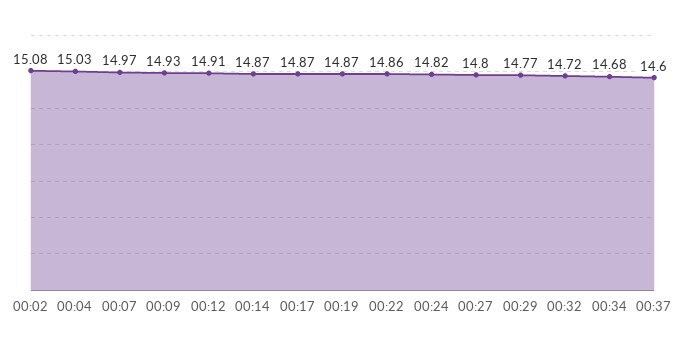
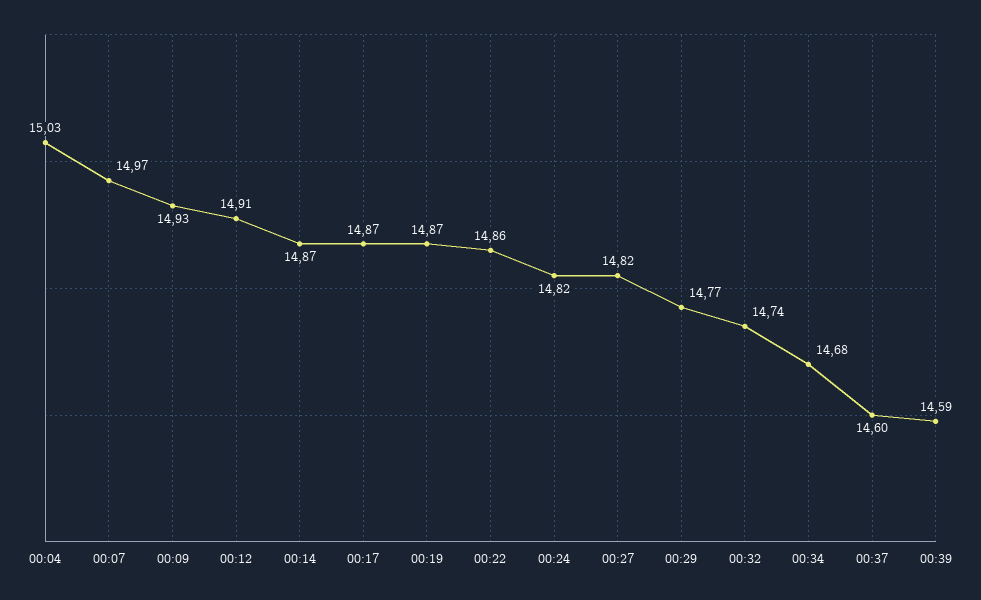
00:02: 15.08 -> none
00:27: 14.8 -> 14.82
00:32: 14.72 -> 14.74
00:39: none -> 14.59

